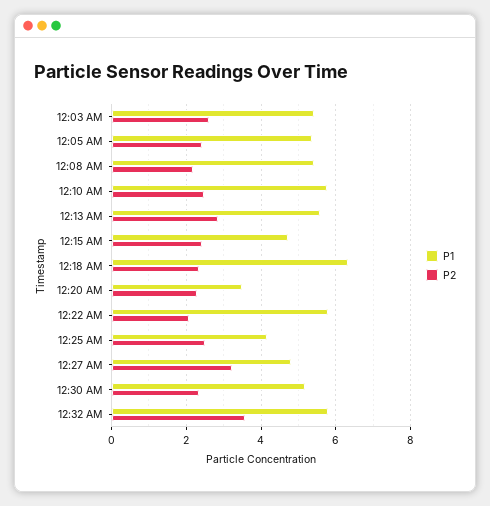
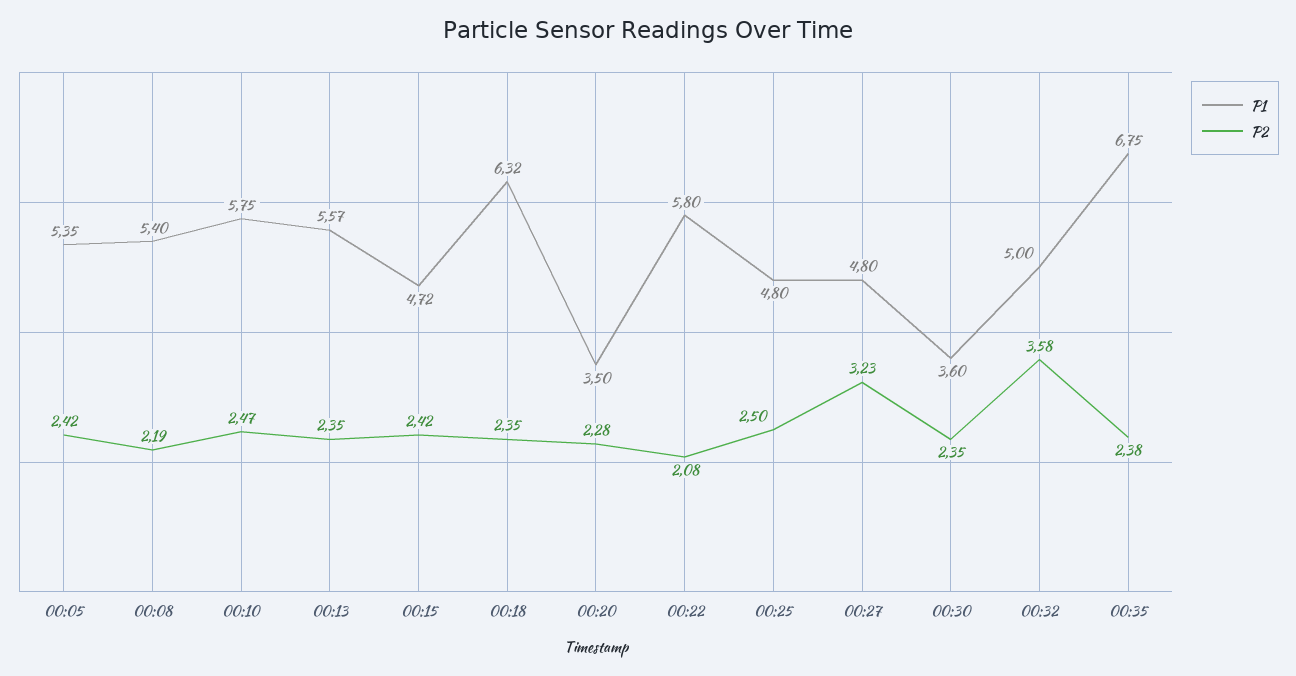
P1, 12:03 AM: 5.4 -> none
P2, 12:03 AM: 2.6 -> none
P2, 12:13 AM: 2.8 -> 2.35
P1, 12:25 AM: 4.2 -> 4.8
P1, 12:30 AM: 5.2 -> 3.6
P1, 12:32 AM: 5.8 -> 5
P1, 00:35: none -> 6.75
P2, 00:35: none -> 2.38

